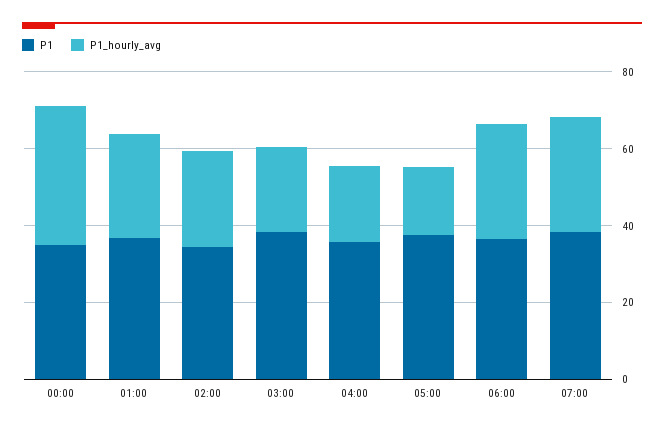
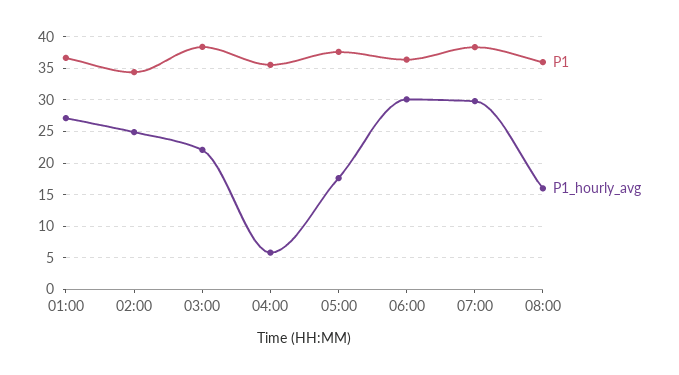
P1, 00:00: 35 -> none
P1_hourly_avg, 00:00: 35 -> none
P1_hourly_avg, 04:00: 20 -> 6
P1, 08:00: none -> 36
P1_hourly_avg, 08:00: none -> 16

